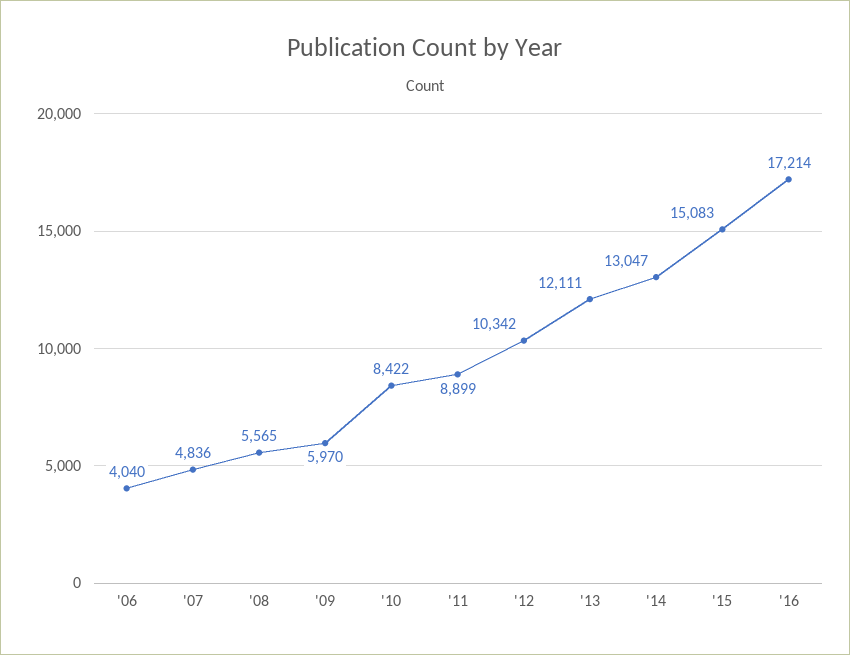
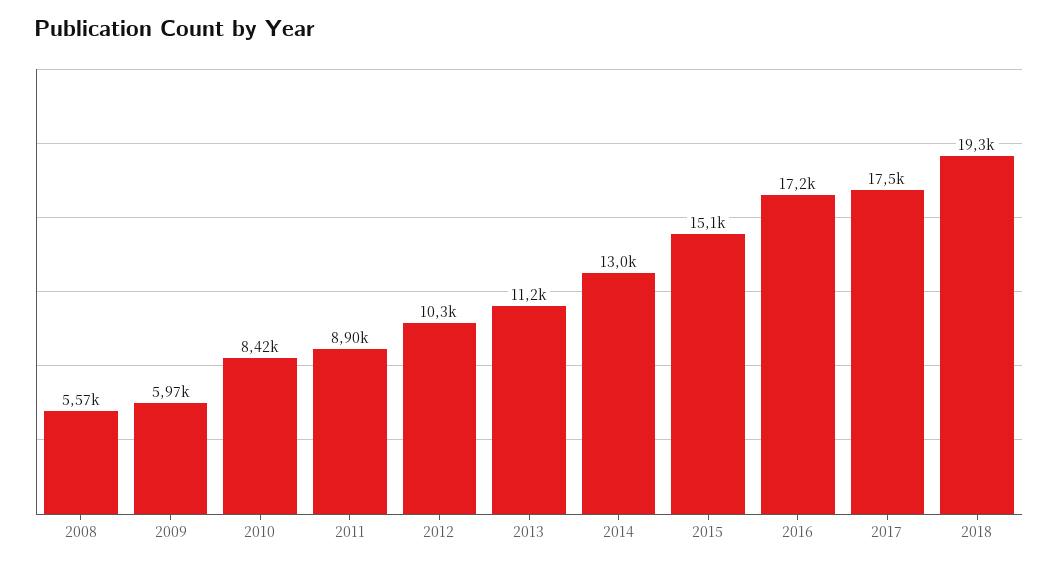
'06: 4040 -> none
'07: 4836 -> none
'13: 12111 -> 11200
2017: none -> 17500
2018: none -> 19300

